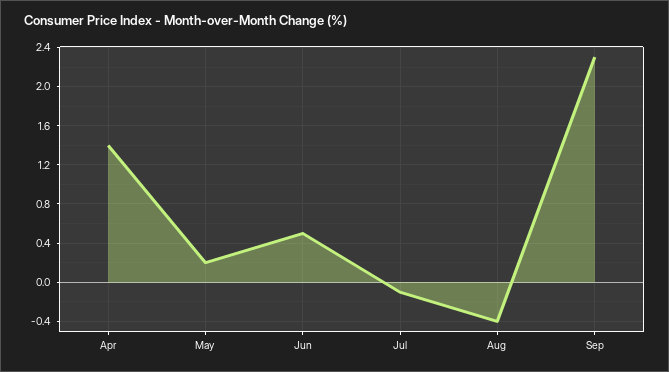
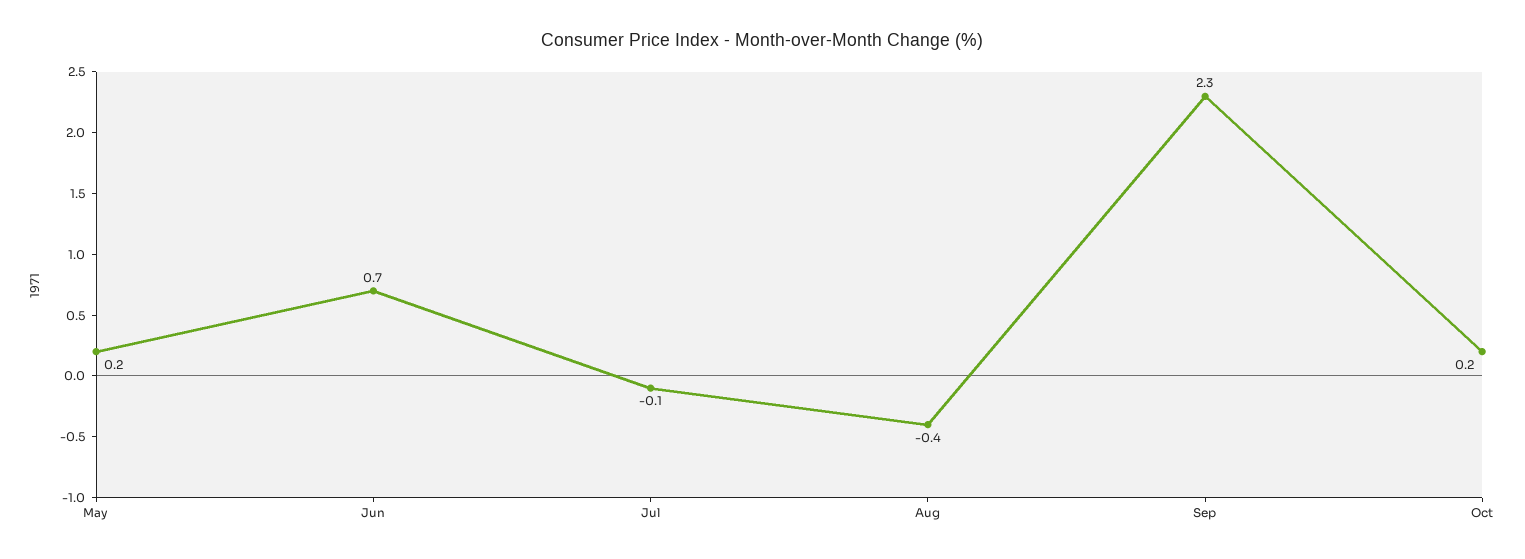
Apr: 1.4 -> none
Jun: 0.5 -> 0.7
Oct: none -> 0.2

